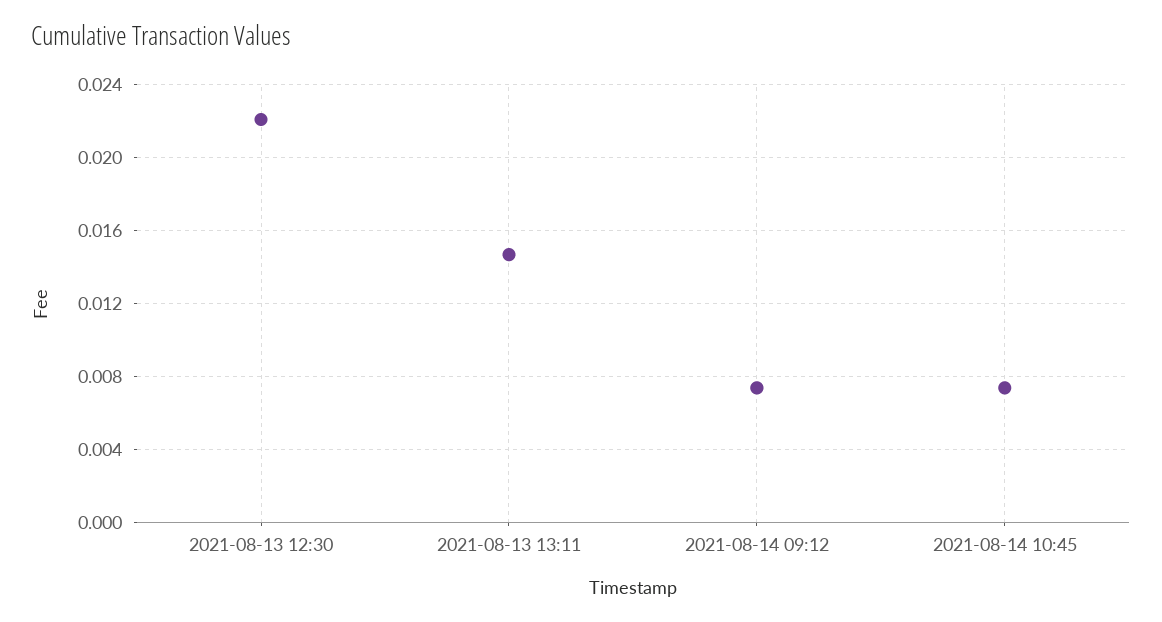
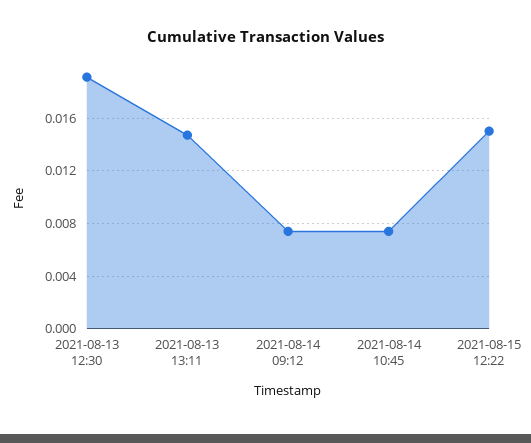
2021-08-13 12:30: 0.022 -> 0.019
2021-08-15 12:22: none -> 0.015

